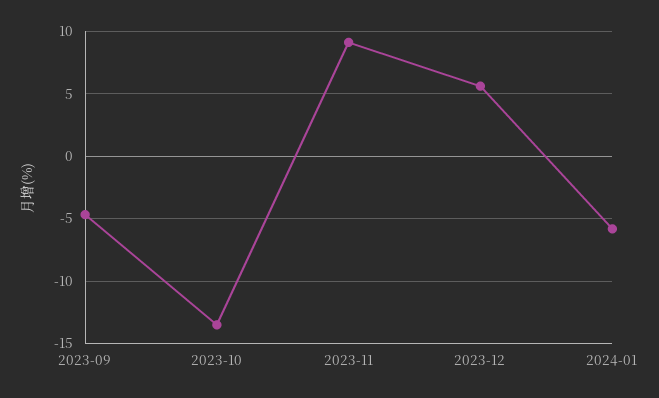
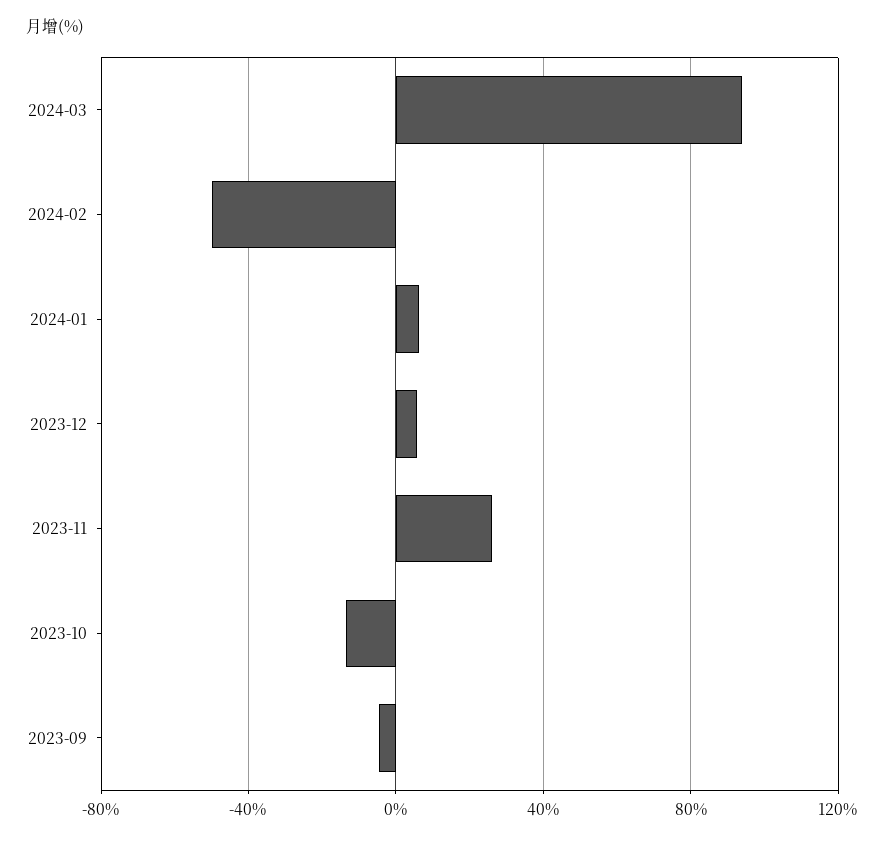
2023-11: 9 -> 25
2024-01: -6 -> 5
2024-03: none -> 95
2024-02: none -> -50

